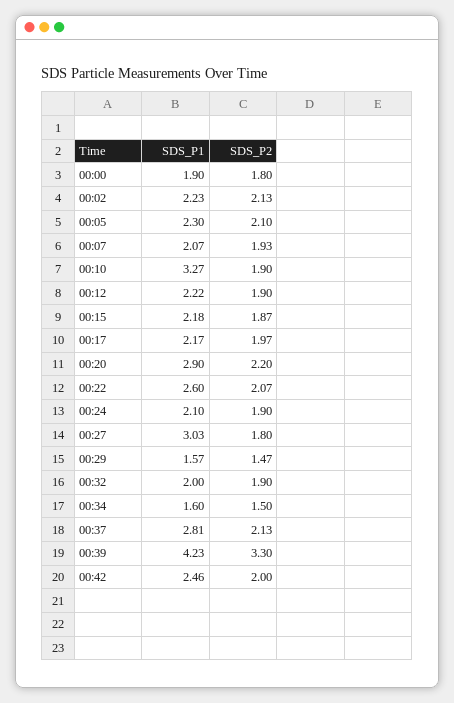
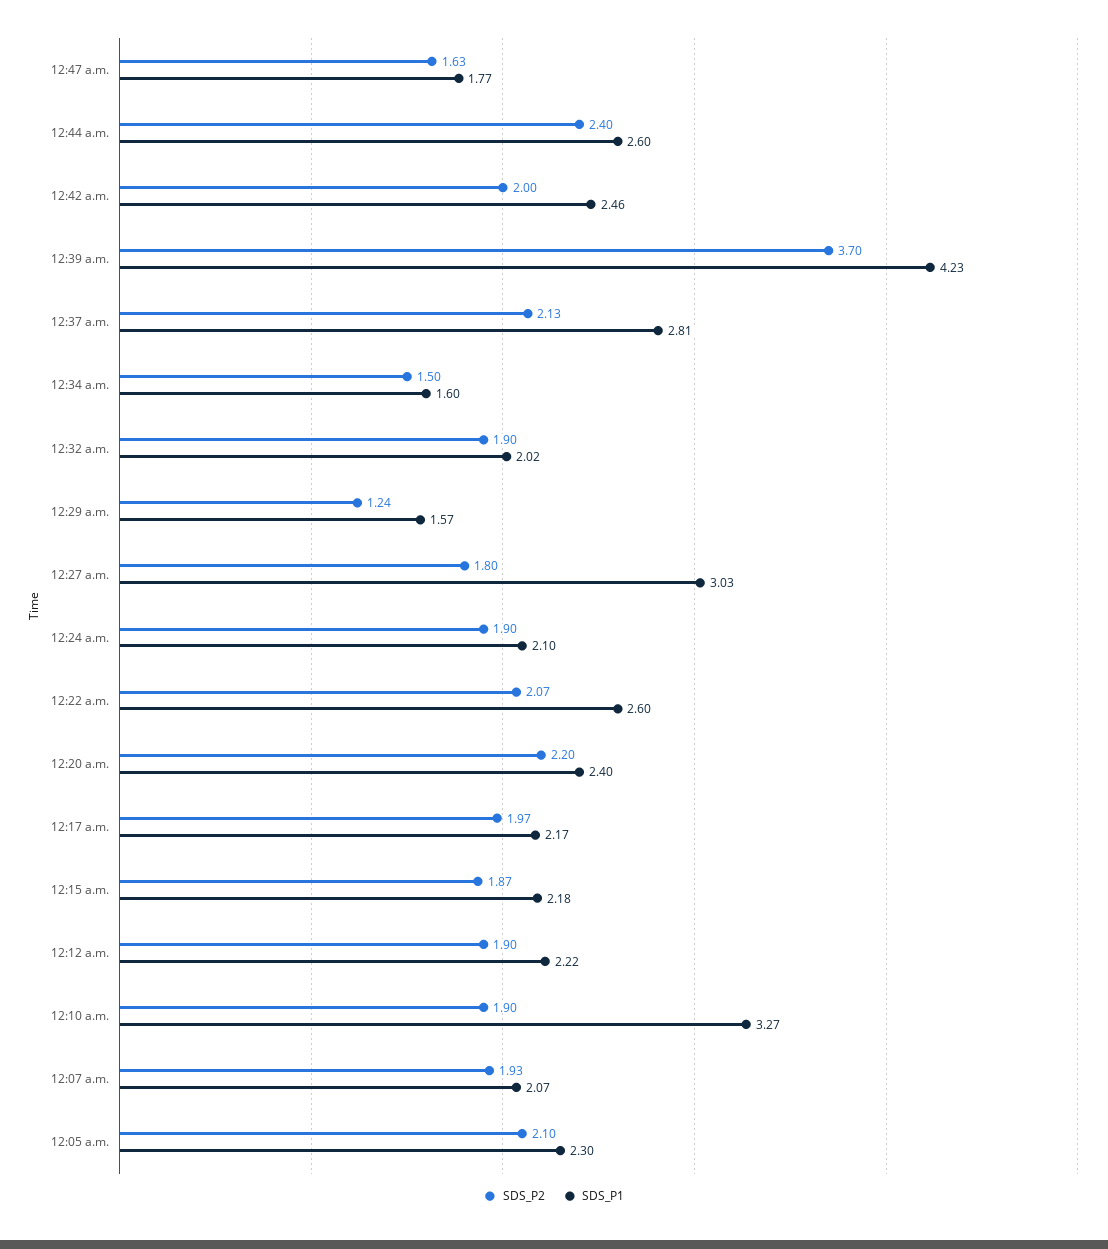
SDS_P1, 00:00: 1.9 -> none
SDS_P2, 00:00: 1.8 -> none
SDS_P1, 00:02: 2.23 -> none
SDS_P2, 00:02: 2.13 -> none
SDS_P1, 00:20: 2.9 -> 2.4
SDS_P2, 00:29: 1.47 -> 1.24
SDS_P1, 00:32: 2 -> 2.02
SDS_P2, 00:39: 3.3 -> 3.7
SDS_P2, 12:47 a.m.: none -> 1.63
SDS_P1, 12:47 a.m.: none -> 1.77
SDS_P2, 12:44 a.m.: none -> 2.4
SDS_P1, 12:44 a.m.: none -> 2.6

